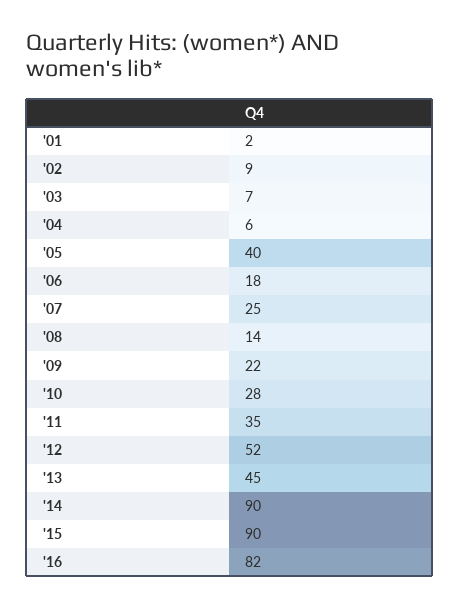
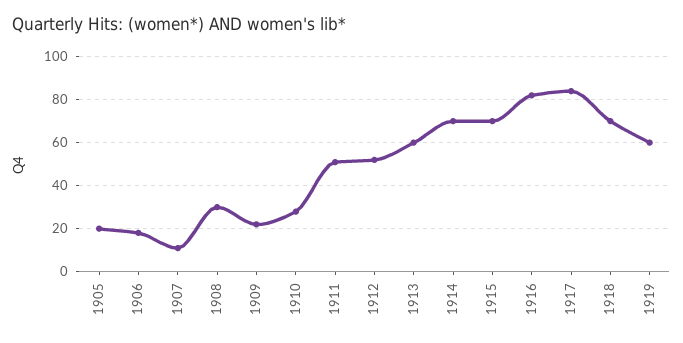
'01: 2 -> none
'02: 9 -> none
'03: 7 -> none
'04: 6 -> none
'05: 40 -> 20
'07: 25 -> 10
'08: 14 -> 30
'11: 35 -> 50
'13: 45 -> 60
'14: 90 -> 70
'15: 90 -> 70
1917: none -> 85
1918: none -> 70
1919: none -> 60

